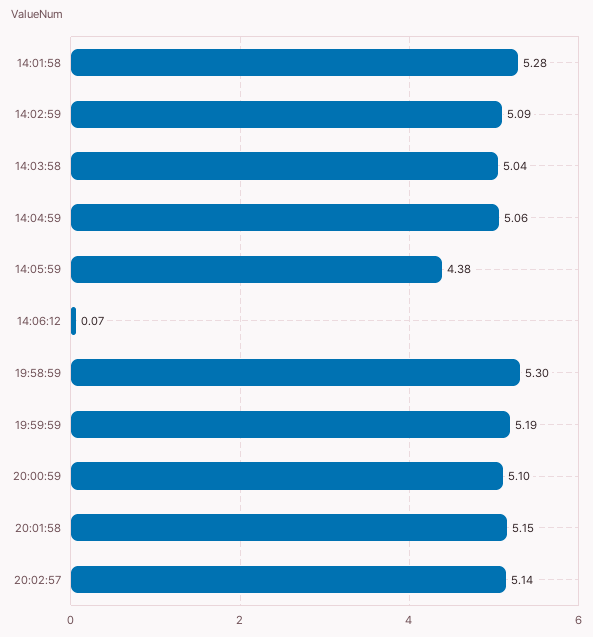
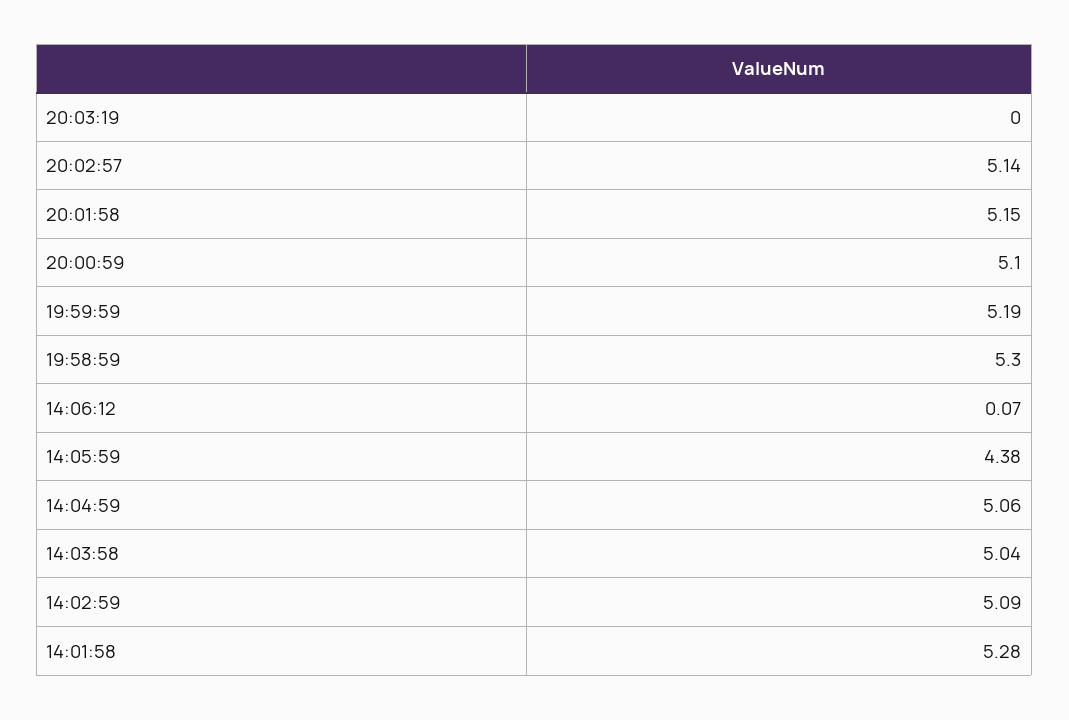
20:03:19: none -> 0

